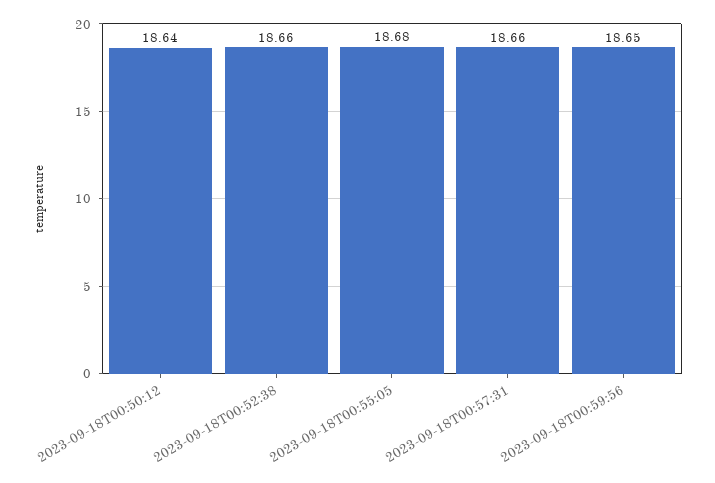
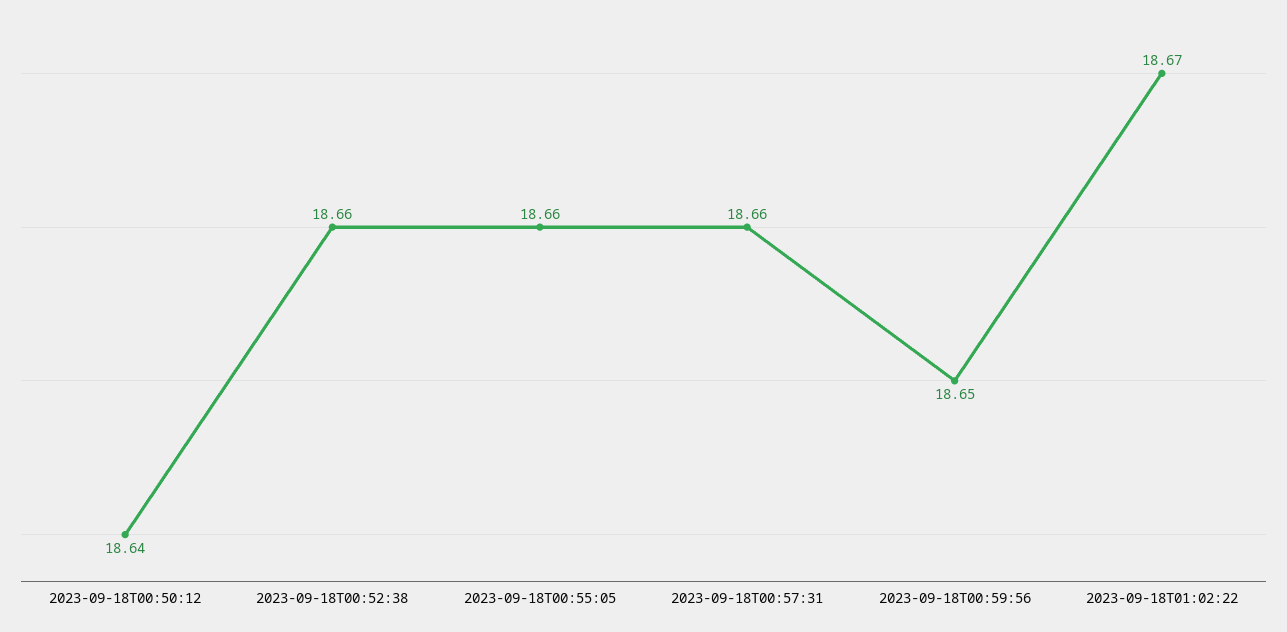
2023-09-18T00:55:05: 18.68 -> 18.66
2023-09-18T01:02:22: none -> 18.67

